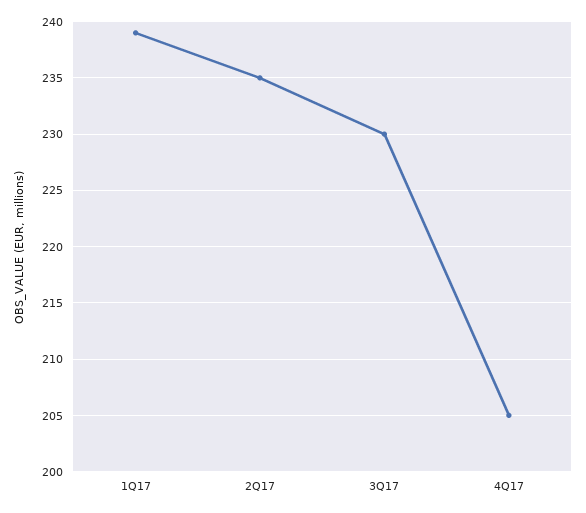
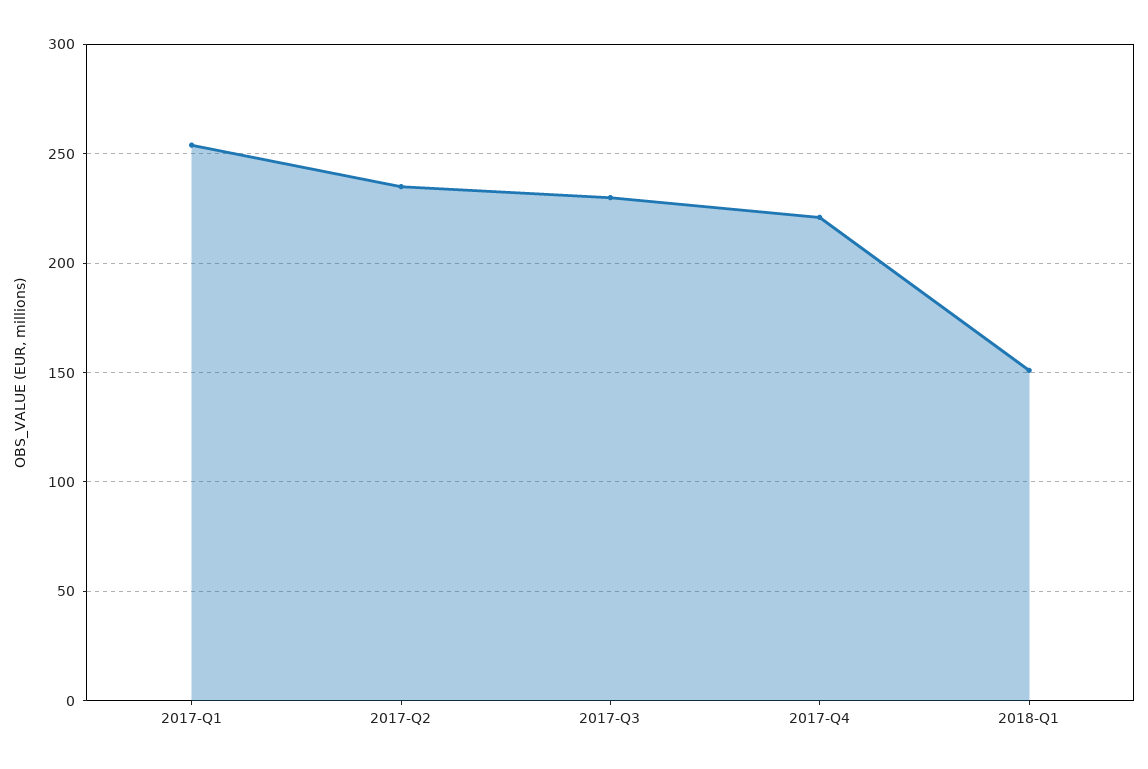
1Q17: 239 -> 255
4Q17: 205 -> 220
2018-Q1: none -> 150

